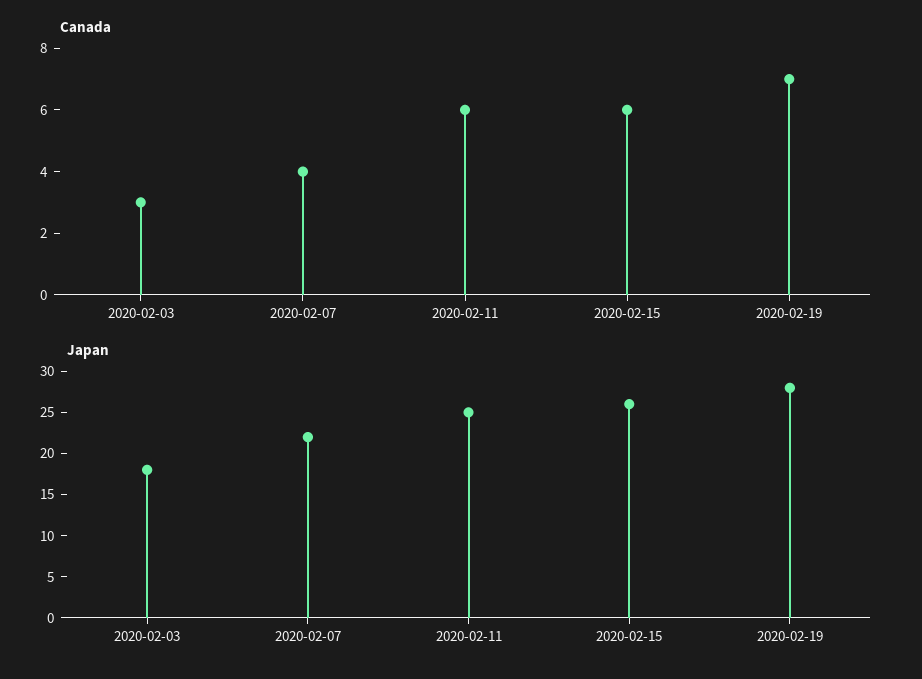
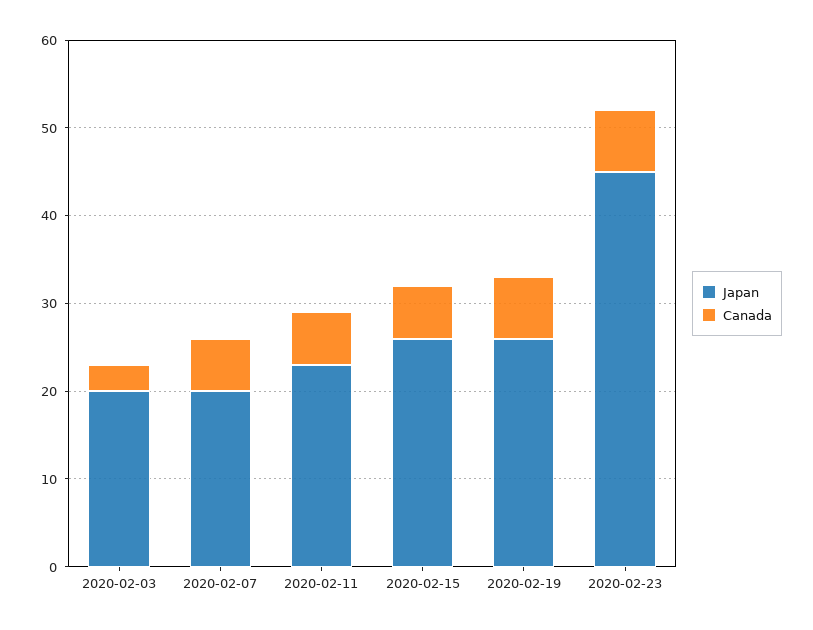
Canada, 2020-02-07: 4 -> 6
Japan, 2020-02-03: 18 -> 20
Japan, 2020-02-07: 22 -> 20
Japan, 2020-02-11: 25 -> 23
Japan, 2020-02-19: 28 -> 26
Japan, 2020-02-23: none -> 45
Canada, 2020-02-23: none -> 7

